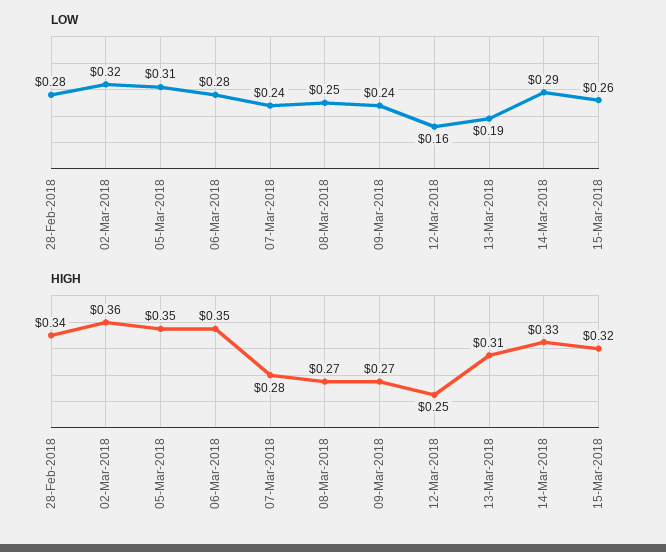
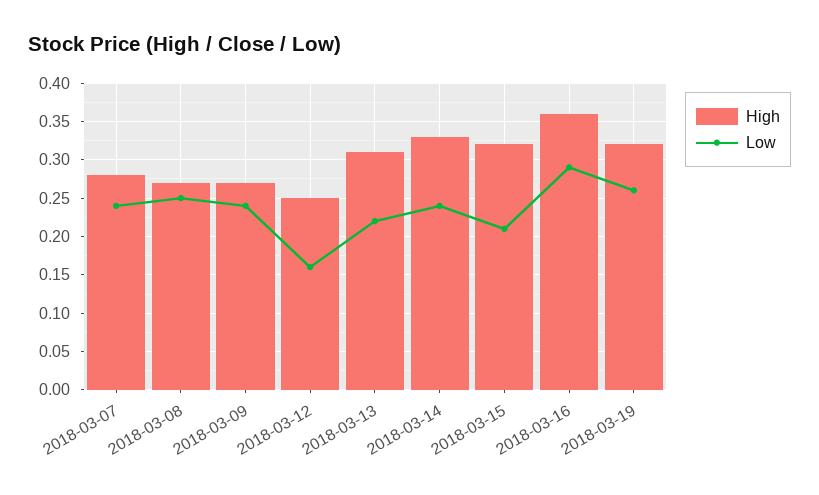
LOW, 28-Feb-2018: 0.28 -> none
LOW, 02-Mar-2018: 0.32 -> none
LOW, 05-Mar-2018: 0.31 -> none
LOW, 06-Mar-2018: 0.28 -> none
LOW, 13-Mar-2018: 0.19 -> 0.22
LOW, 14-Mar-2018: 0.29 -> 0.24
LOW, 15-Mar-2018: 0.26 -> 0.21
HIGH, 28-Feb-2018: 0.34 -> none
HIGH, 02-Mar-2018: 0.36 -> none
HIGH, 05-Mar-2018: 0.35 -> none
HIGH, 06-Mar-2018: 0.35 -> none
HIGH, 2018-03-16: none -> 0.36
LOW, 2018-03-16: none -> 0.29
HIGH, 2018-03-19: none -> 0.32
LOW, 2018-03-19: none -> 0.26

